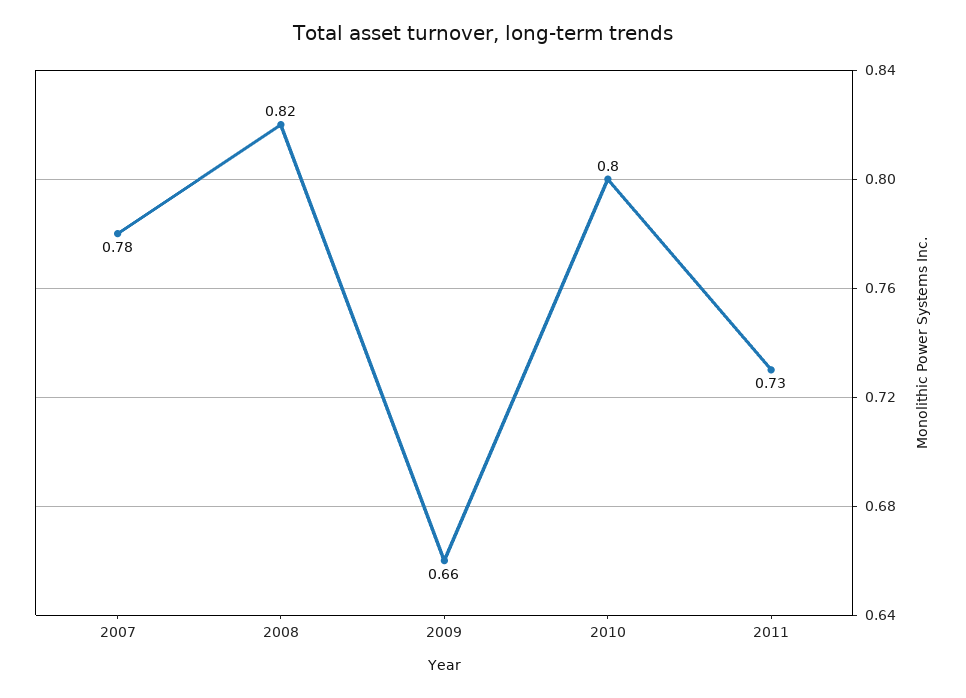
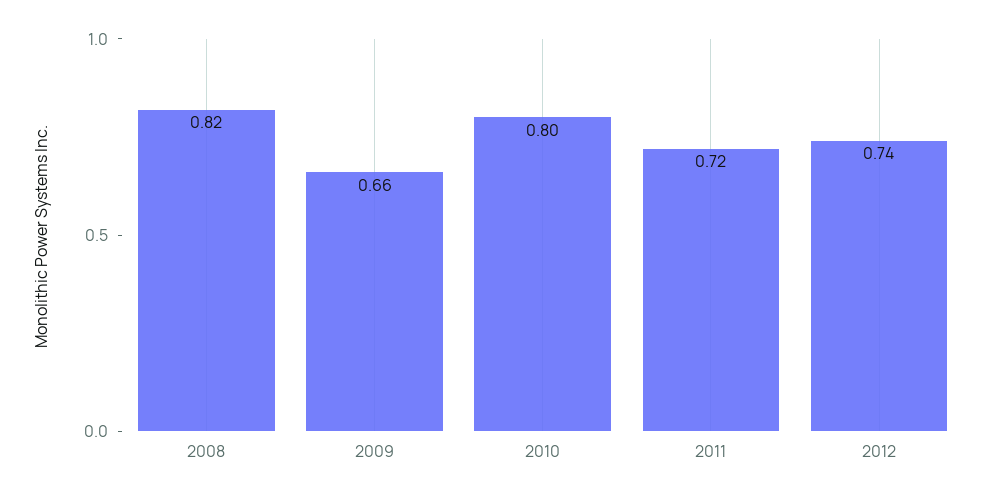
2007: 0.78 -> none
2011: 0.73 -> 0.72
2012: none -> 0.74

